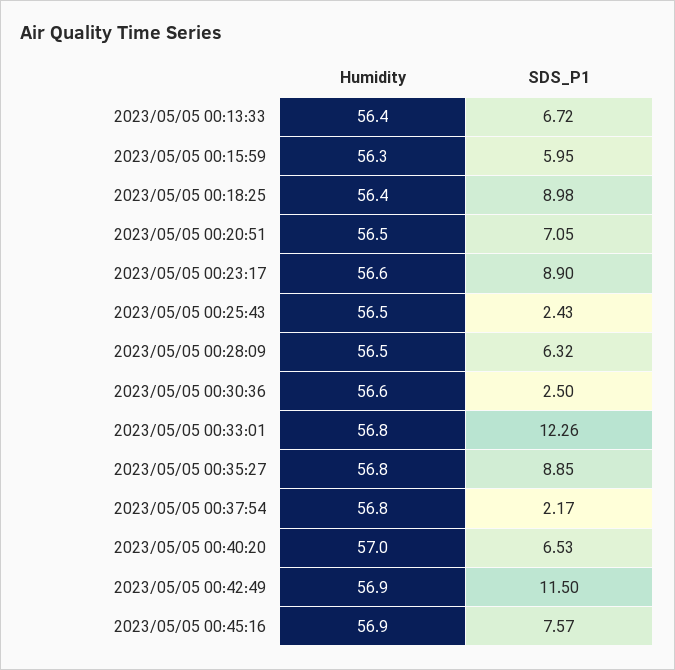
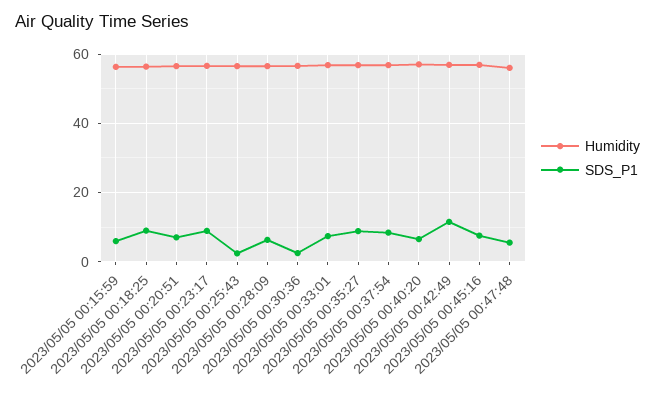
Humidity, 2023/05/05 00:13:33: 56.4 -> none
SDS_P1, 2023/05/05 00:13:33: 6.72 -> none
SDS_P1, 2023/05/05 00:33:01: 12.26 -> 8
SDS_P1, 2023/05/05 00:37:54: 2.17 -> 8
Humidity, 2023/05/05 00:47:48: none -> 56
SDS_P1, 2023/05/05 00:47:48: none -> 6

